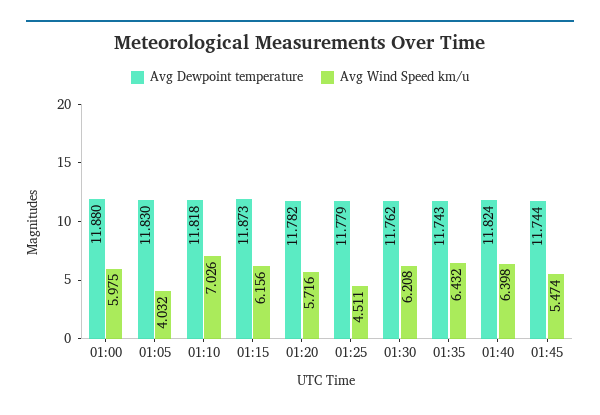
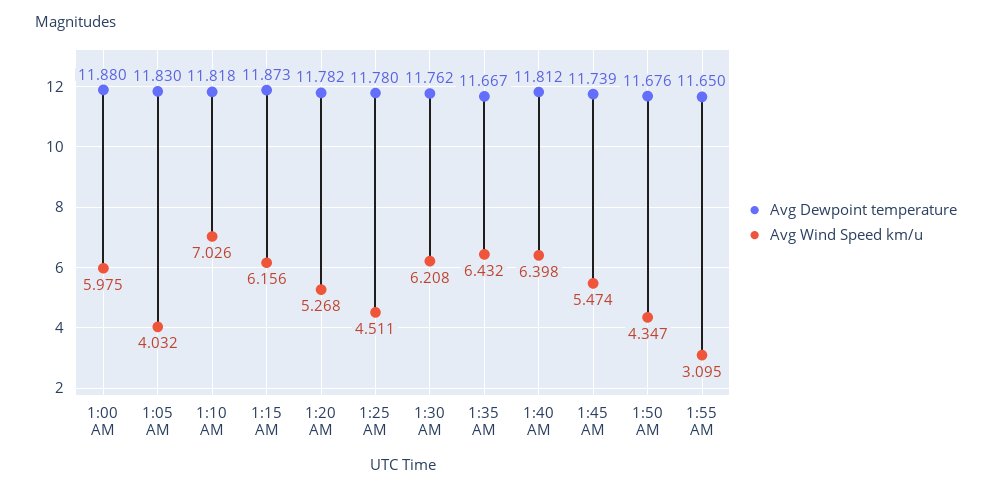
Avg Wind Speed km/u, 01:20: 5.716 -> 5.268
Avg Dewpoint temperature, 01:25: 11.779 -> 11.78
Avg Dewpoint temperature, 01:35: 11.743 -> 11.667
Avg Dewpoint temperature, 01:40: 11.824 -> 11.812
Avg Dewpoint temperature, 01:45: 11.744 -> 11.739
Avg Dewpoint temperature, 1:50 AM: none -> 11.676
Avg Wind Speed km/u, 1:50 AM: none -> 4.347
Avg Dewpoint temperature, 1:55 AM: none -> 11.65
Avg Wind Speed km/u, 1:55 AM: none -> 3.095

